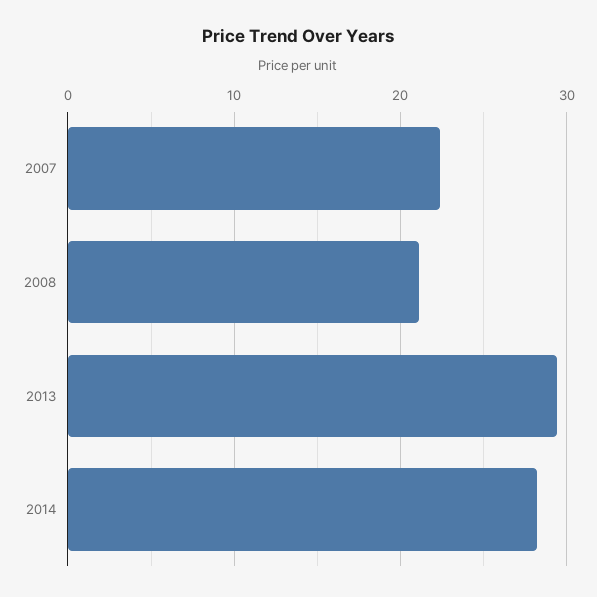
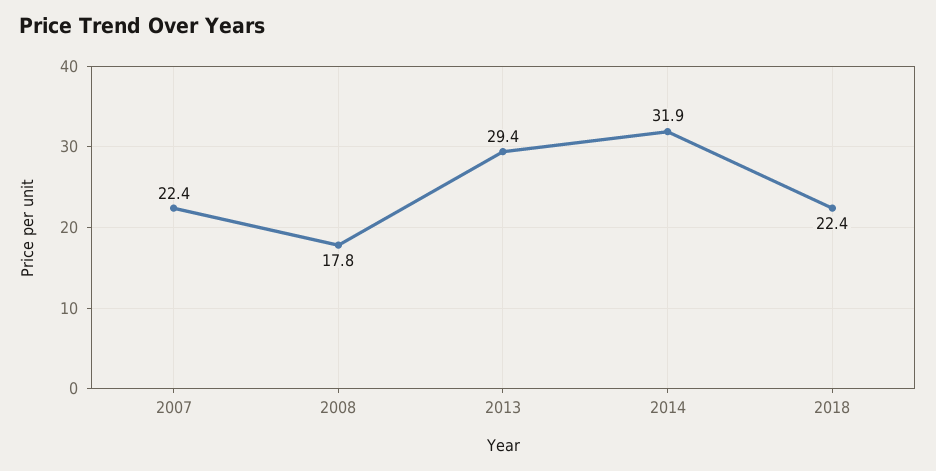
2008: 21 -> 17.8
2014: 28 -> 31.9
2018: none -> 22.4

